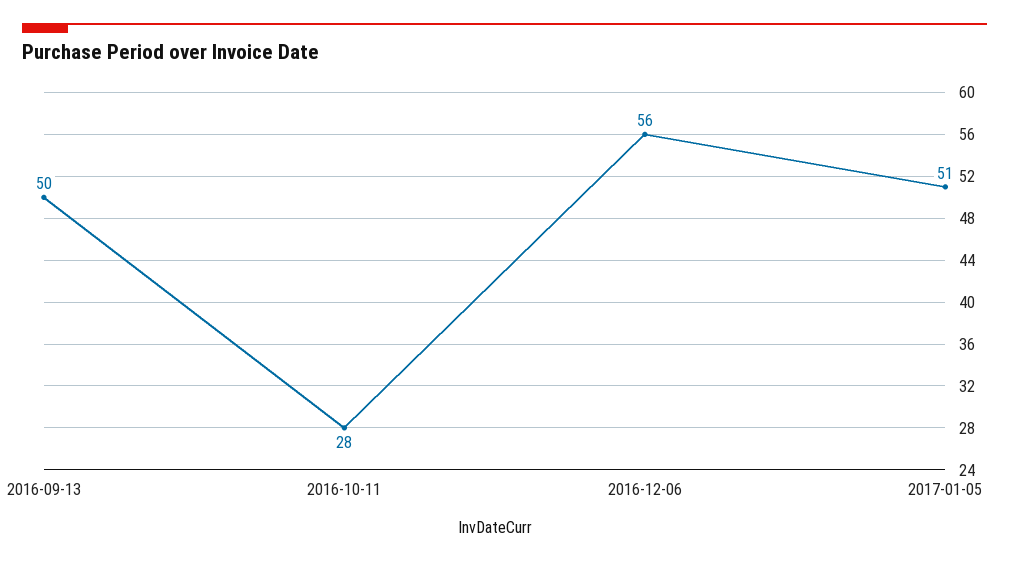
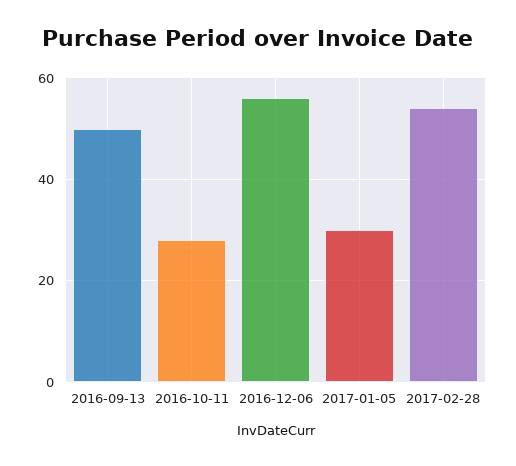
2017-01-05: 51 -> 30
2017-02-28: none -> 55

